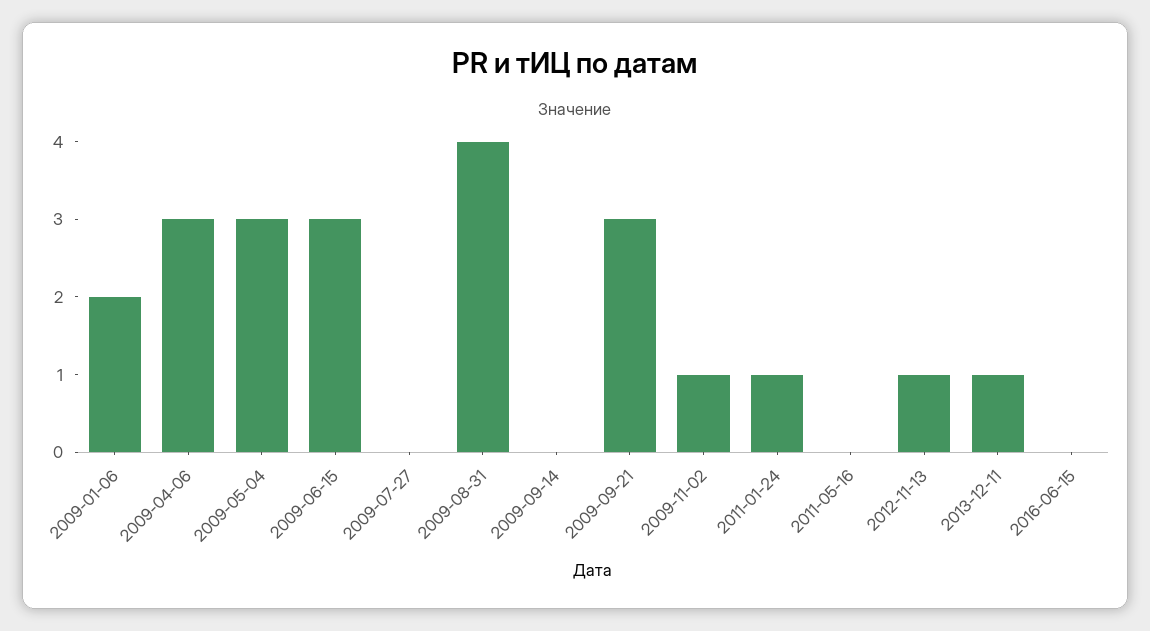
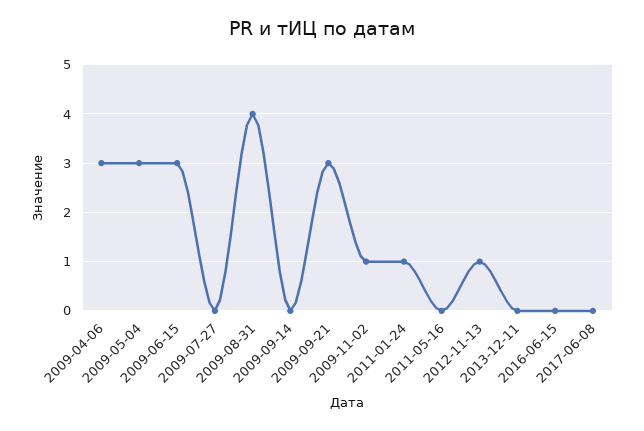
2009-01-06: 2 -> none
2013-12-11: 1 -> 0
2017-06-08: none -> 0

